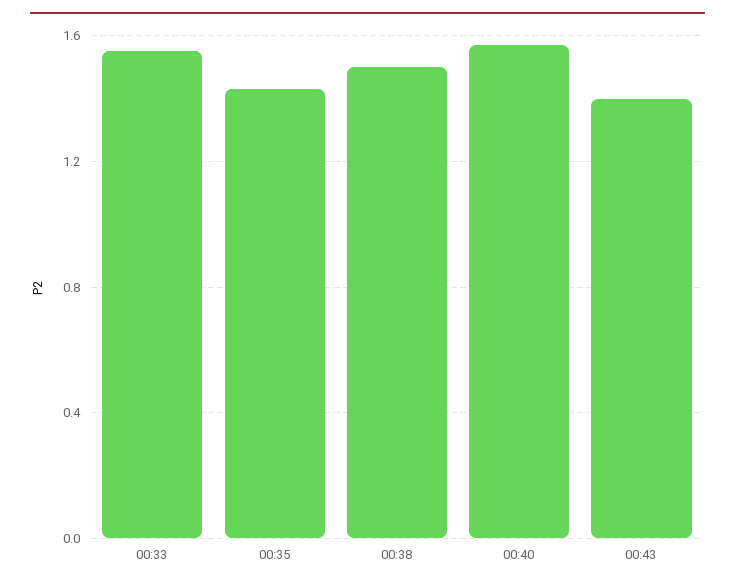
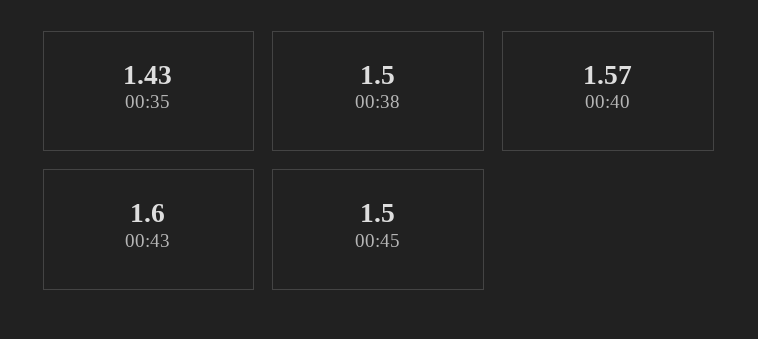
00:33: 1.55 -> none
00:43: 1.4 -> 1.6
00:45: none -> 1.5

